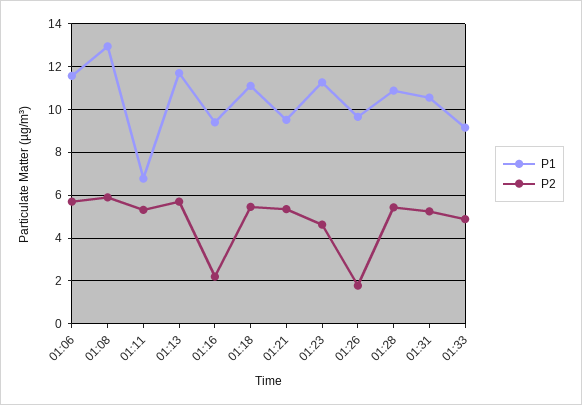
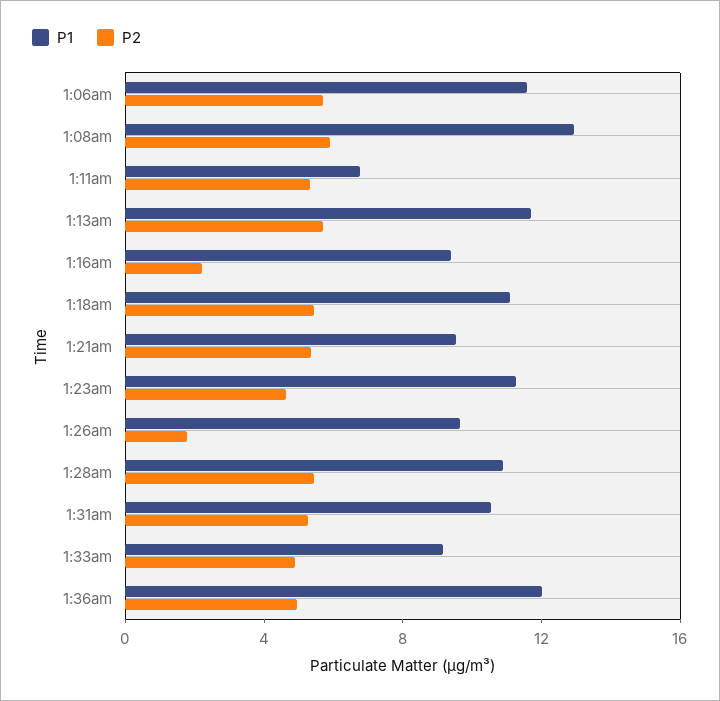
P1, 1:36am: none -> 12
P2, 1:36am: none -> 5

